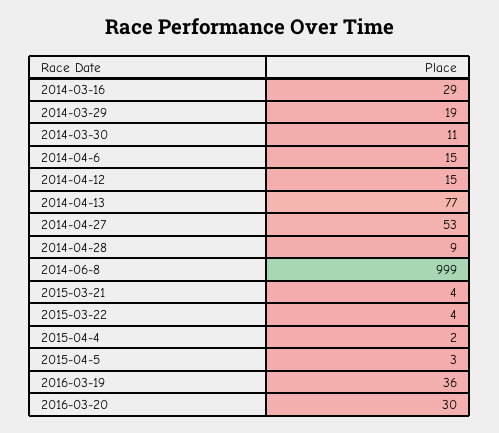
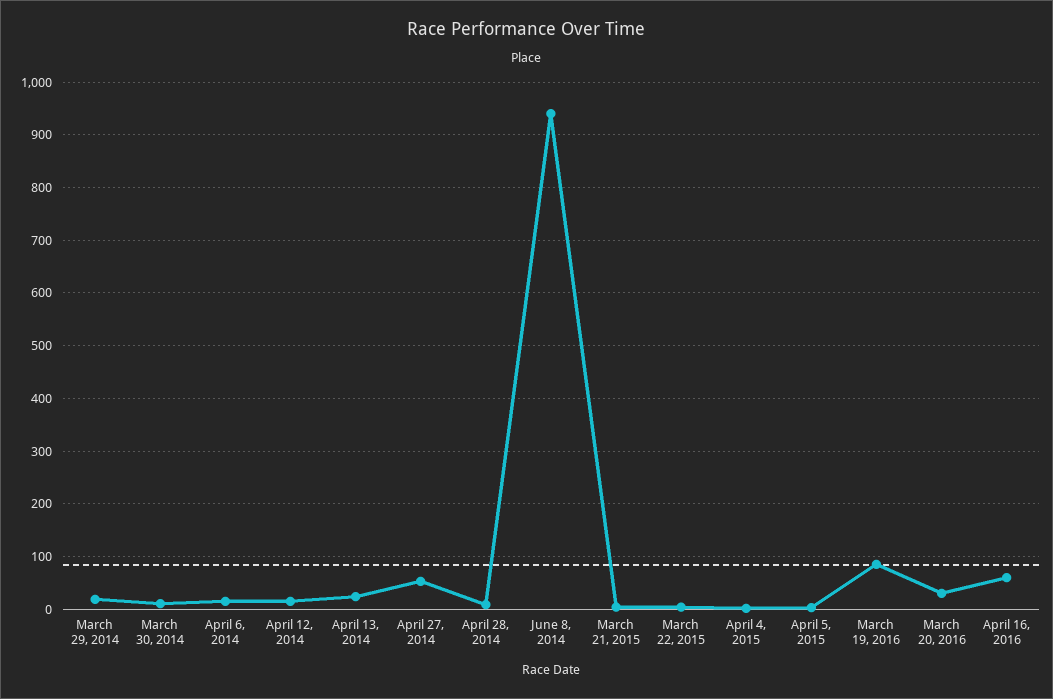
2014-03-16: 29 -> none
2014-04-13: 77 -> 20
2014-06-8: 999 -> 940
2016-03-19: 36 -> 80
April 16, 2016: none -> 60

